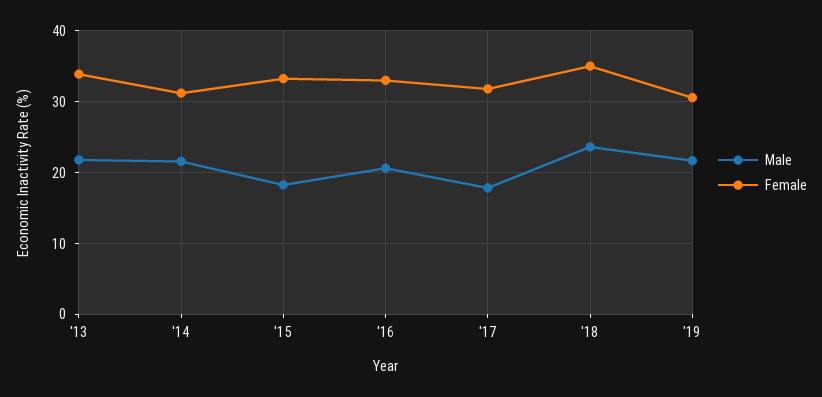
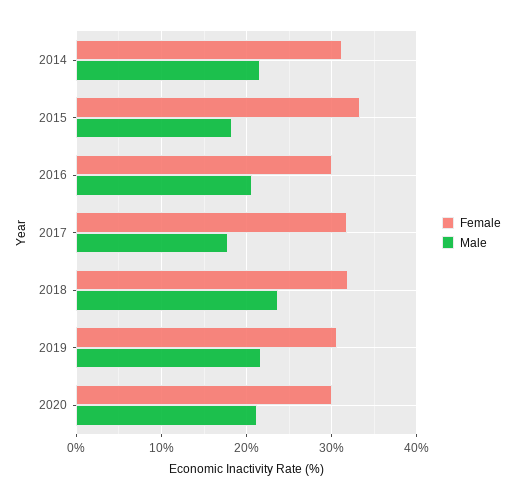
Male, '13: 22 -> none
Female, '13: 34 -> none
Female, '16: 33 -> 30
Female, '18: 35 -> 32
Female, 2020: none -> 30
Male, 2020: none -> 21

